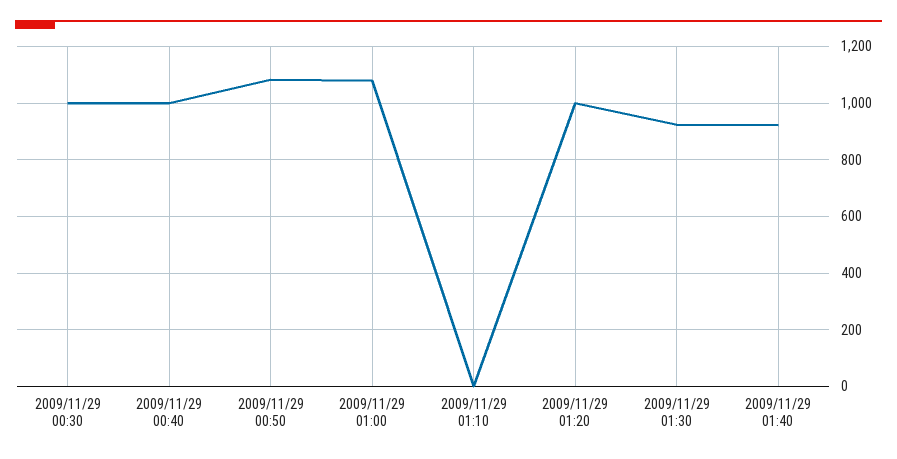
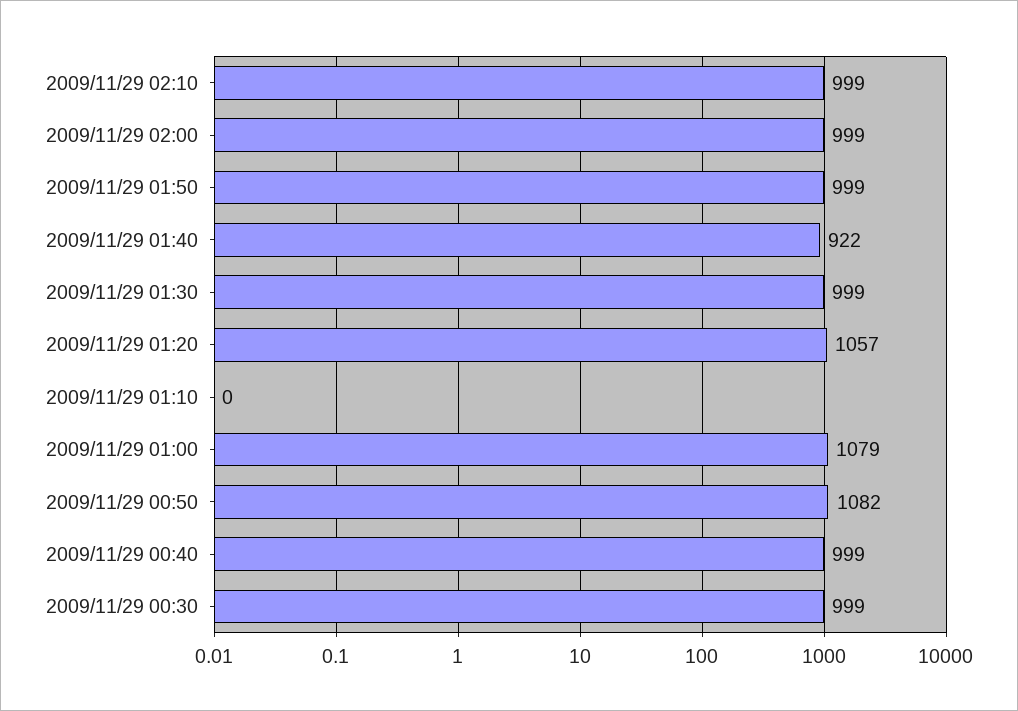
2009/11/29 01:20: 1000 -> 1057
2009/11/29 01:30: 925 -> 999
2009/11/29 02:10: none -> 999
2009/11/29 02:00: none -> 999
2009/11/29 01:50: none -> 999

